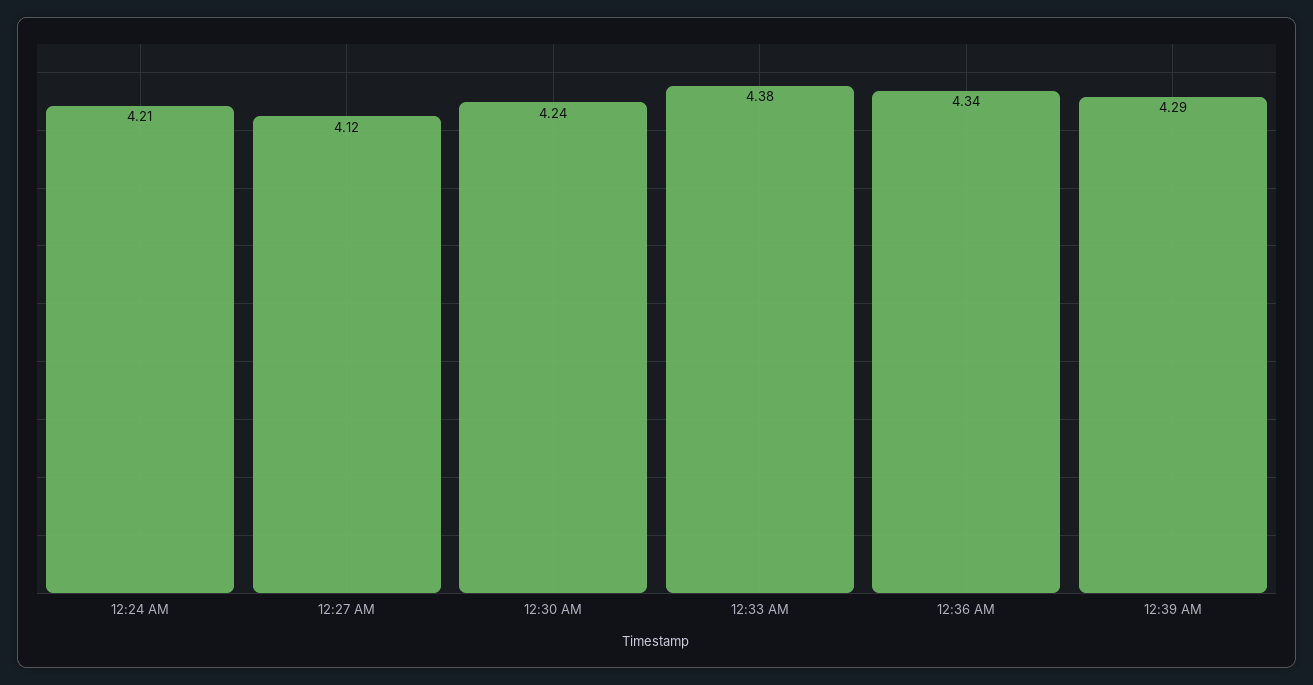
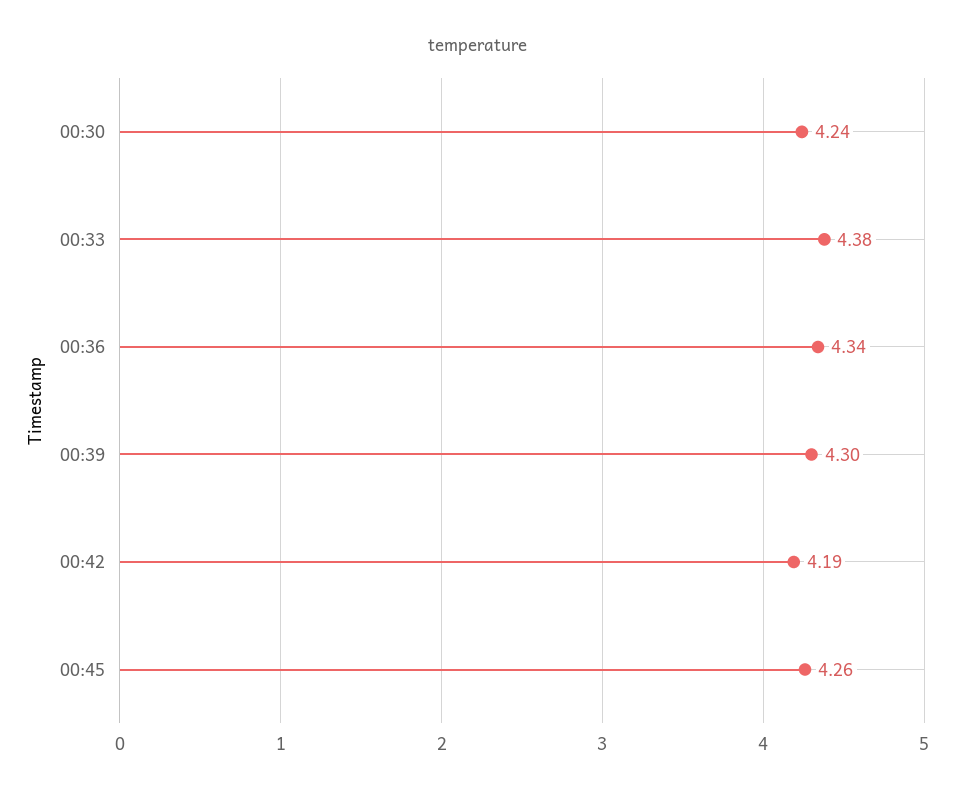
12:24 AM: 4.21 -> none
12:27 AM: 4.12 -> none
12:39 AM: 4.29 -> 4.3
00:42: none -> 4.19
00:45: none -> 4.26

